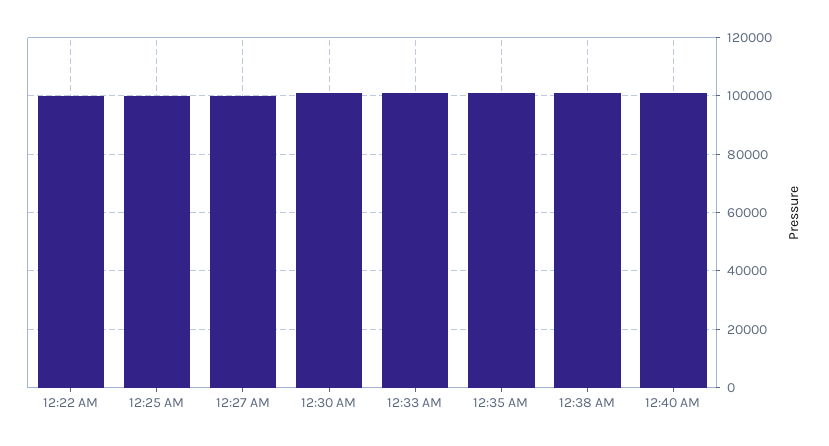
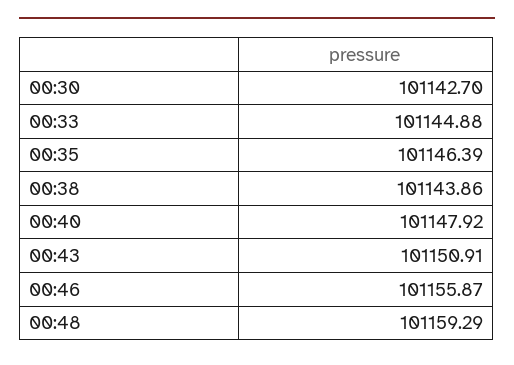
12:22 AM: 100000 -> none
12:25 AM: 100000 -> none
12:27 AM: 100000 -> none
00:43: none -> 101150.91
00:46: none -> 101155.87
00:48: none -> 101159.29

